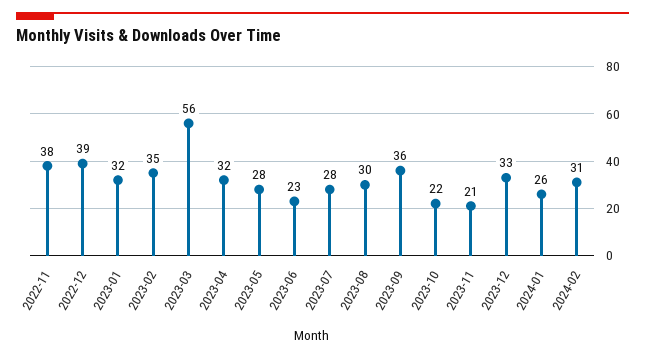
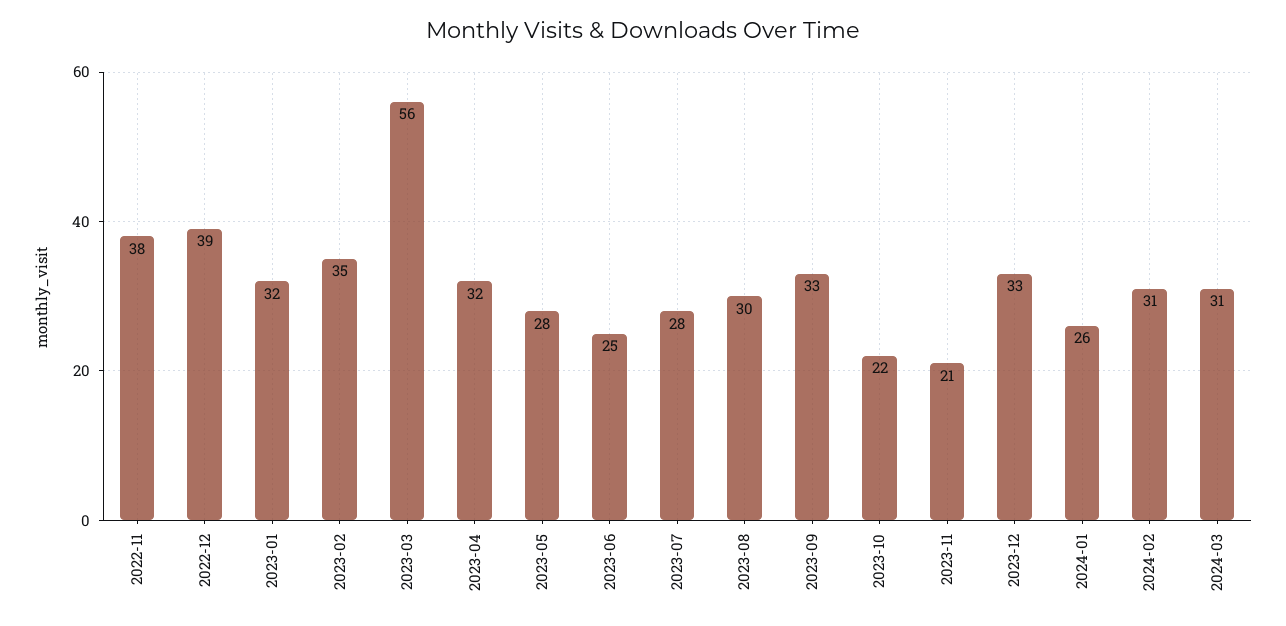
2023-06: 23 -> 25
2023-09: 36 -> 33
2024-03: none -> 31

